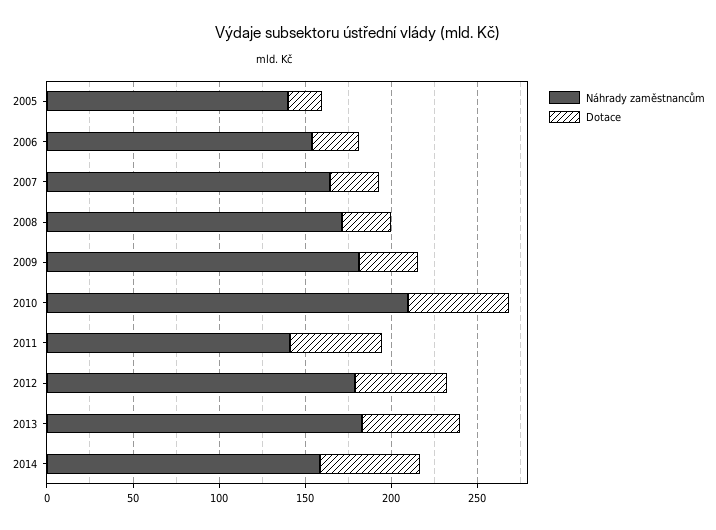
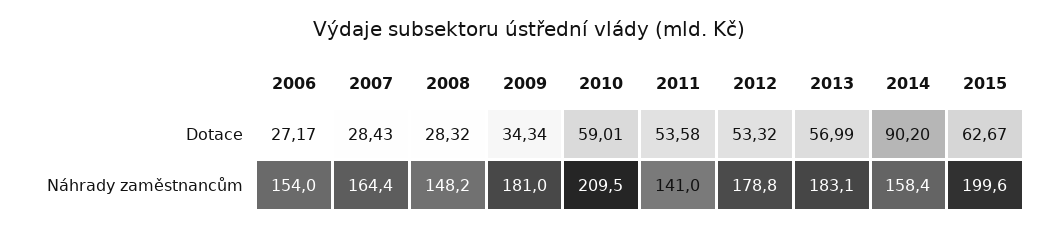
Náhrady zaměstnancům, 2005: 140 -> none
Dotace, 2005: 20 -> none
Náhrady zaměstnancům, 2008: 170 -> 148.2
Dotace, 2014: 60 -> 90.2
Dotace, 2015: none -> 62.67
Náhrady zaměstnancům, 2015: none -> 199.6

